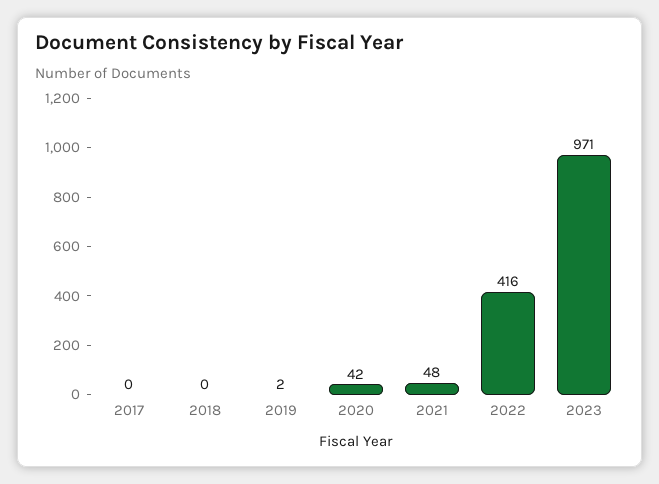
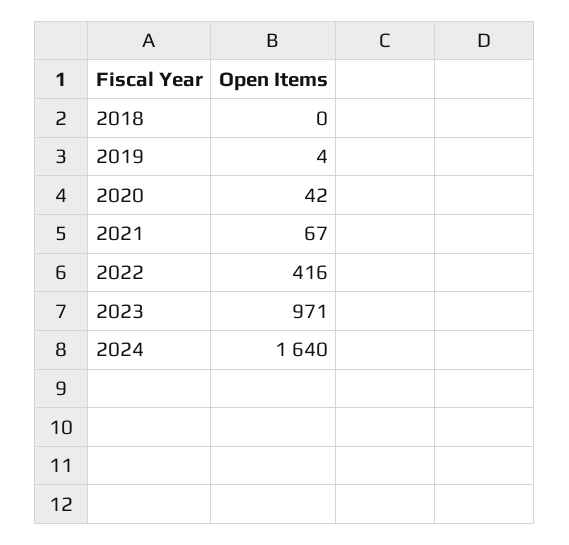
2017: 0 -> none
2019: 2 -> 4
2021: 48 -> 67
2024: none -> 1640

